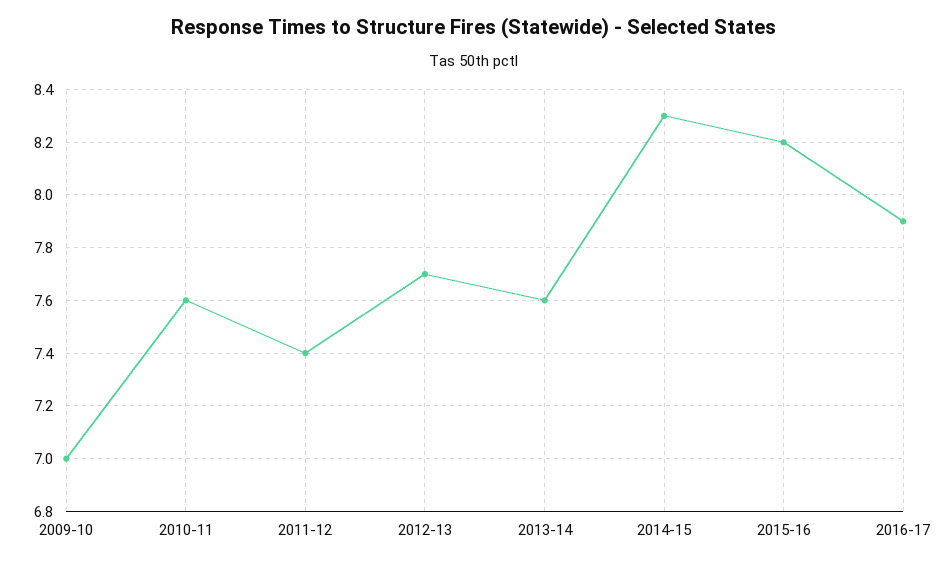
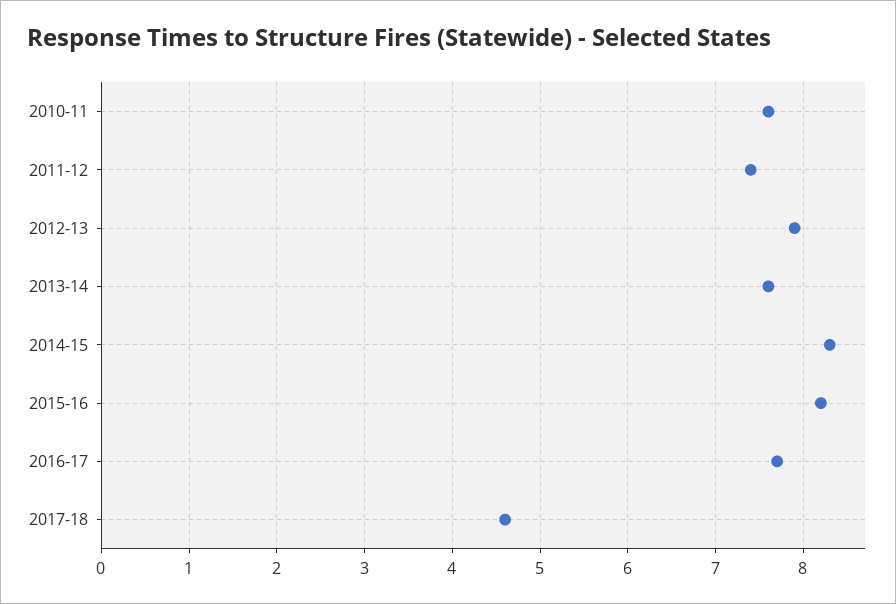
2009-10: 7 -> none
2012-13: 7.7 -> 7.9
2016-17: 7.9 -> 7.7
2017-18: none -> 4.6

